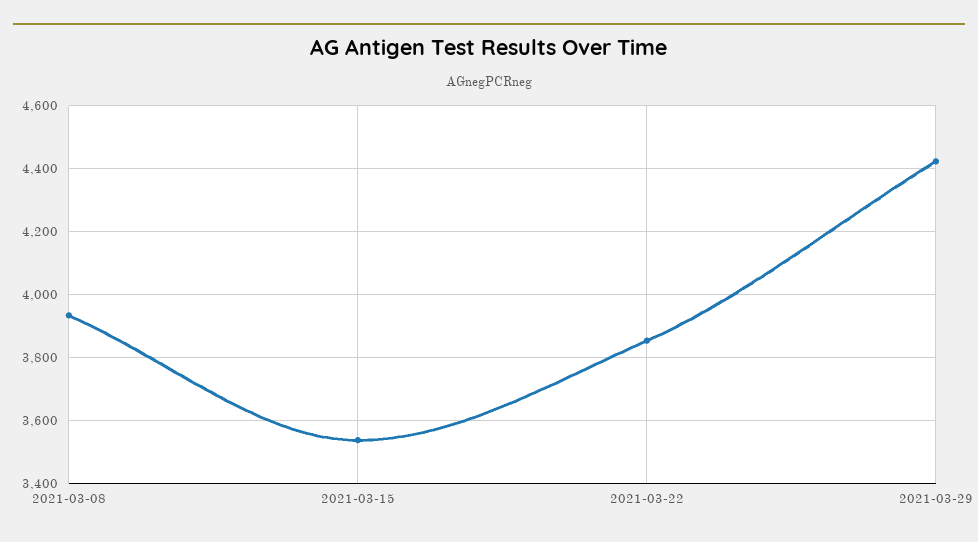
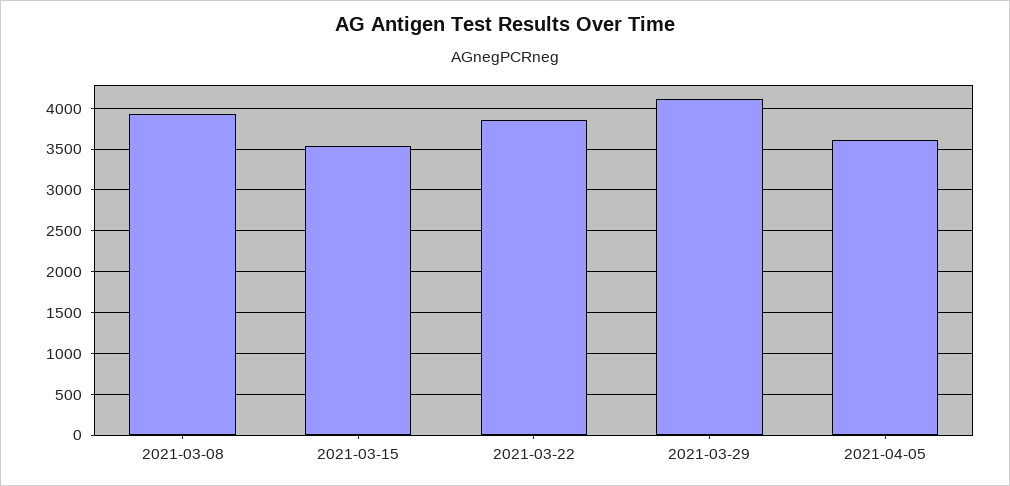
2021-03-29: 4420 -> 4100
2021-04-05: none -> 3600

